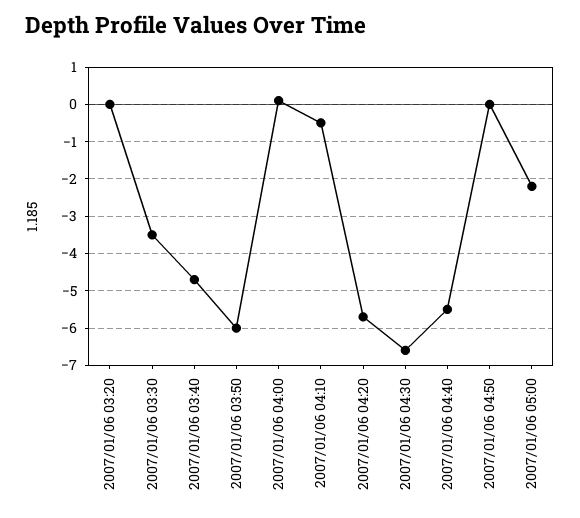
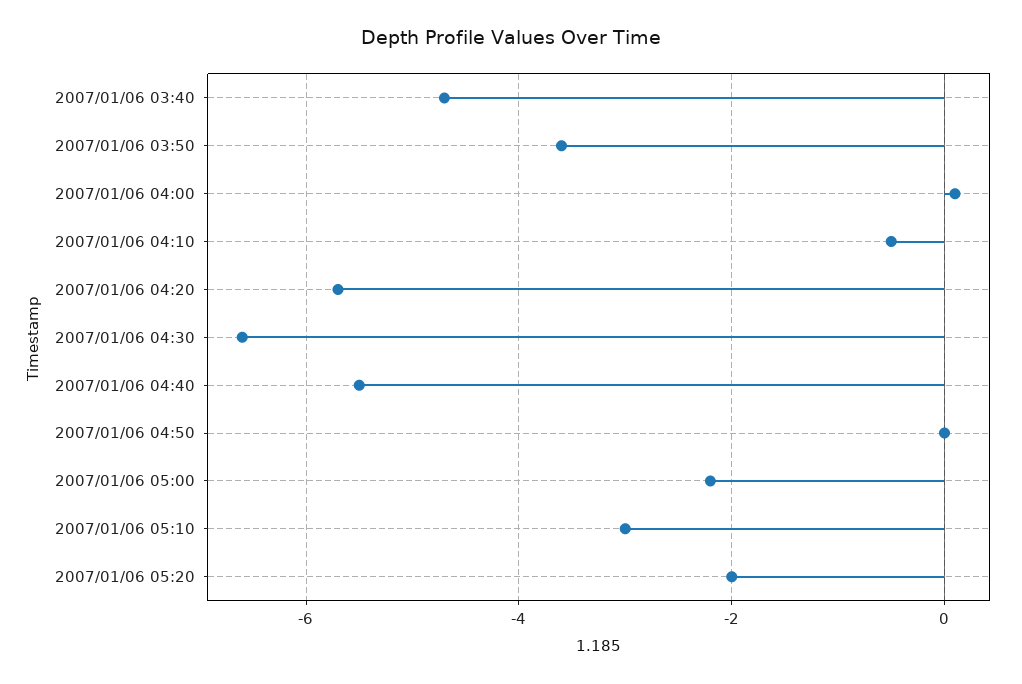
2007/01/06 03:20: 0 -> none
2007/01/06 03:30: -3.5 -> none
2007/01/06 03:50: -6 -> -3.5
2007/01/06 05:10: none -> -3
2007/01/06 05:20: none -> -2

